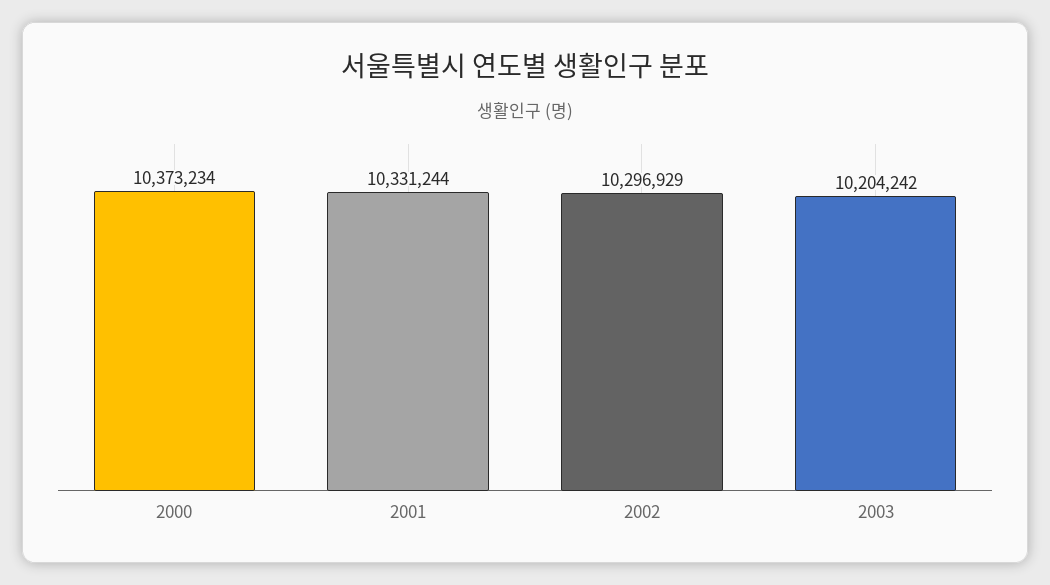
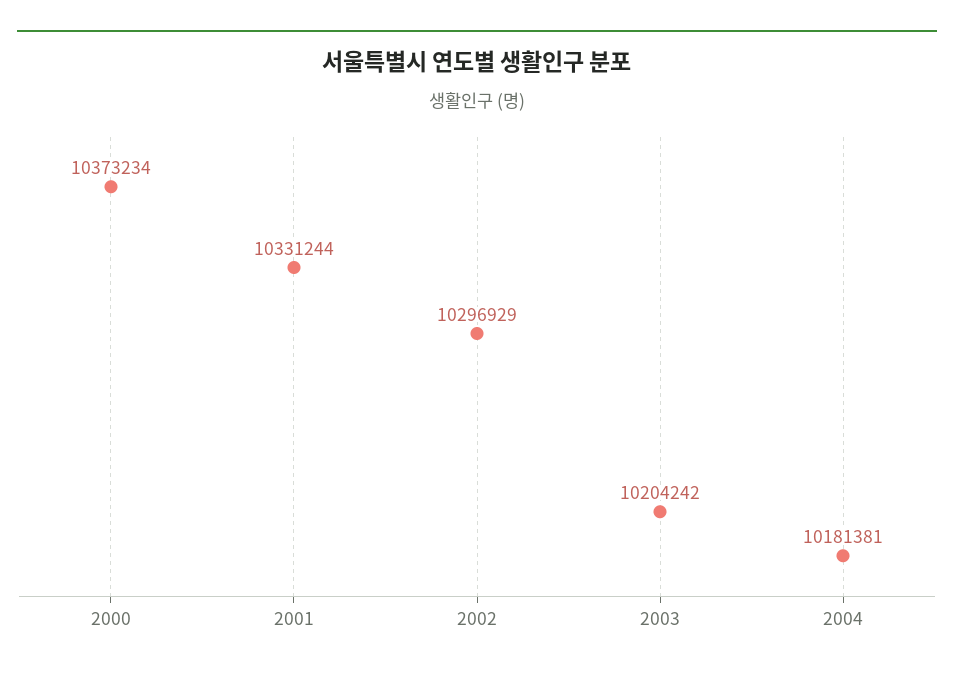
2004: none -> 10181381

